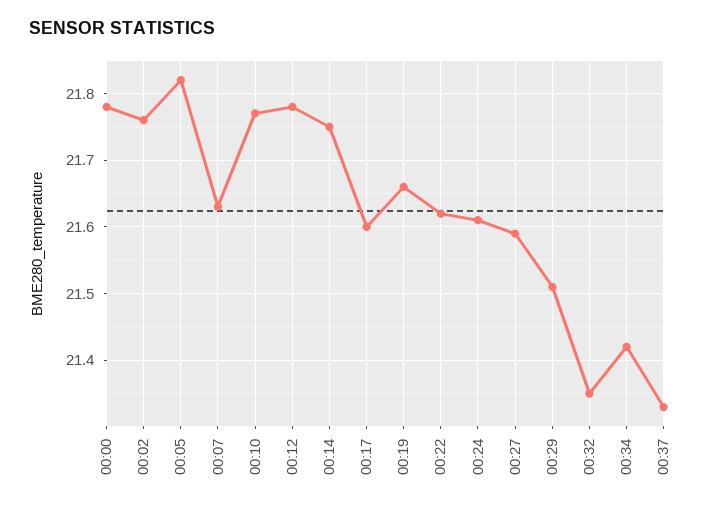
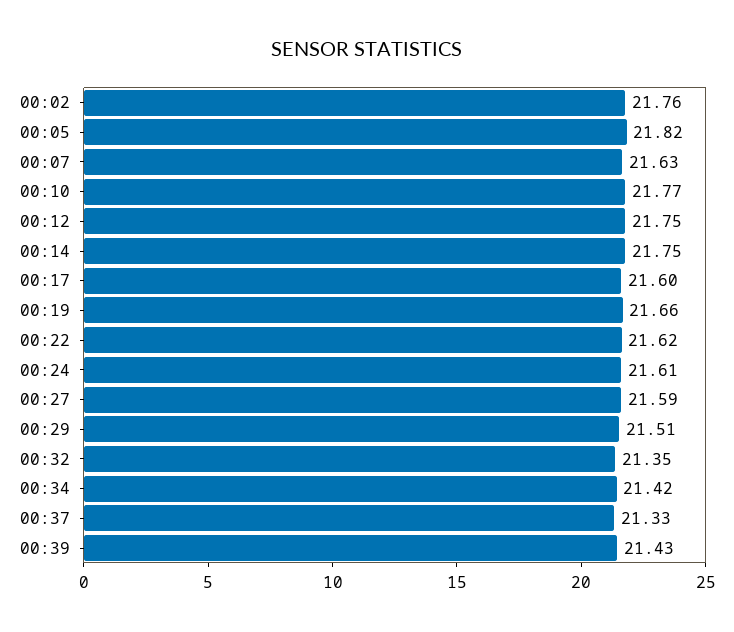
00:00: 21.78 -> none
00:12: 21.78 -> 21.75
00:39: none -> 21.43

